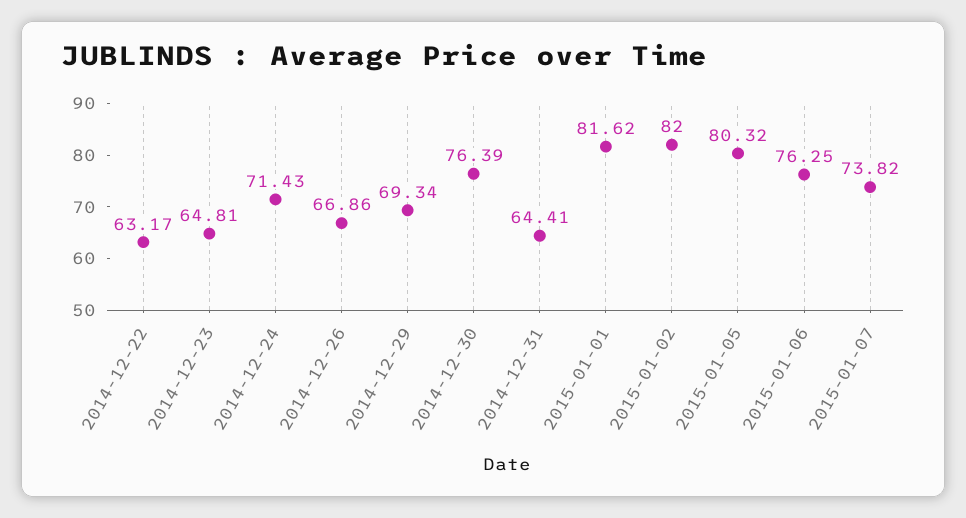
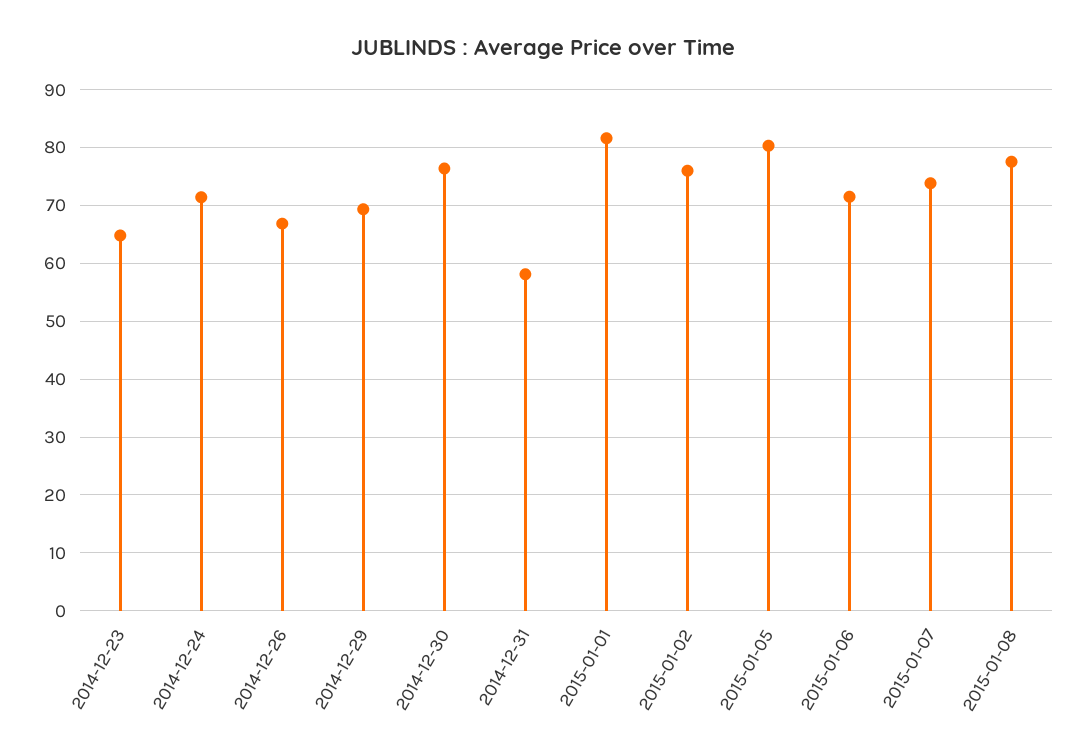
2014-12-22: 63.17 -> none
2014-12-31: 64.41 -> 58
2015-01-02: 82 -> 76
2015-01-06: 76.25 -> 72
2015-01-08: none -> 78

